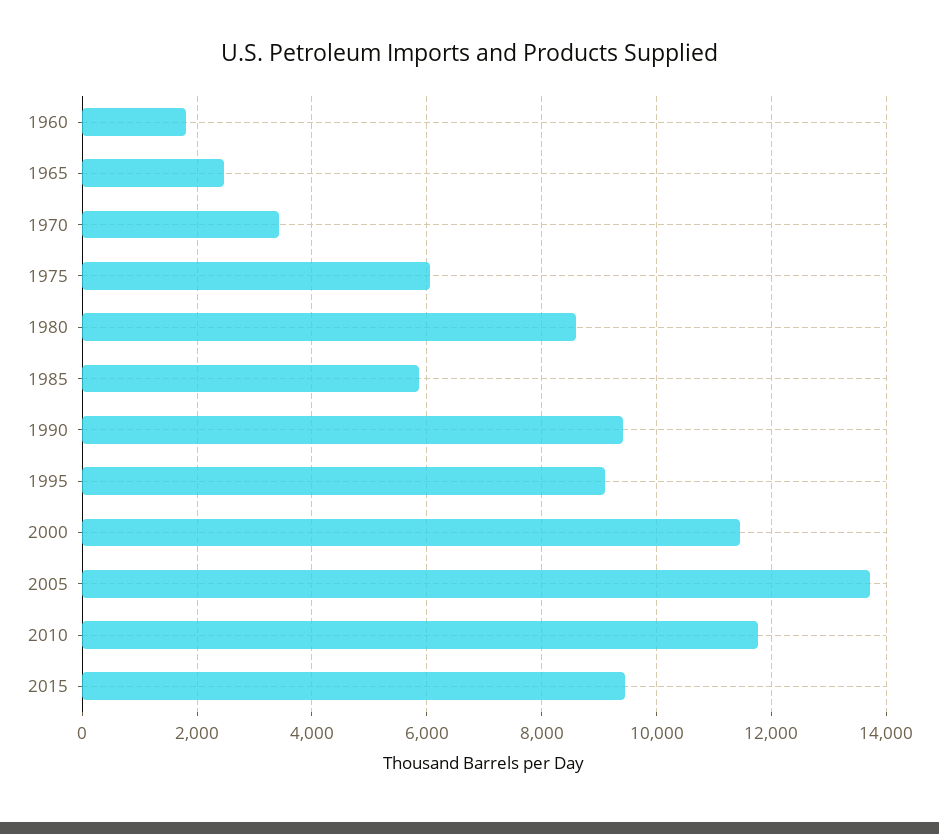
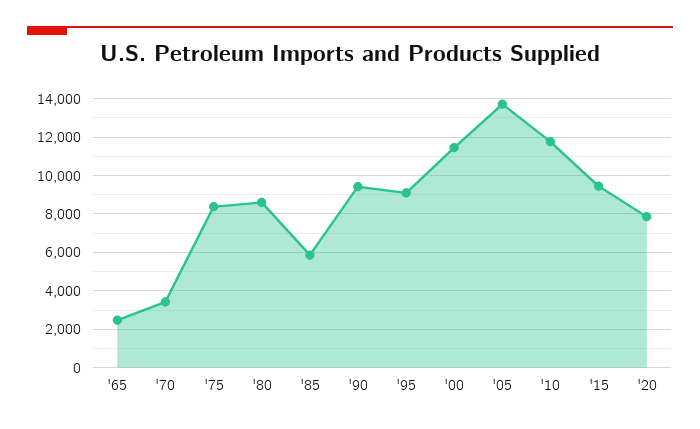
1960: 1800 -> none
1975: 6000 -> 8500
'20: none -> 8000

